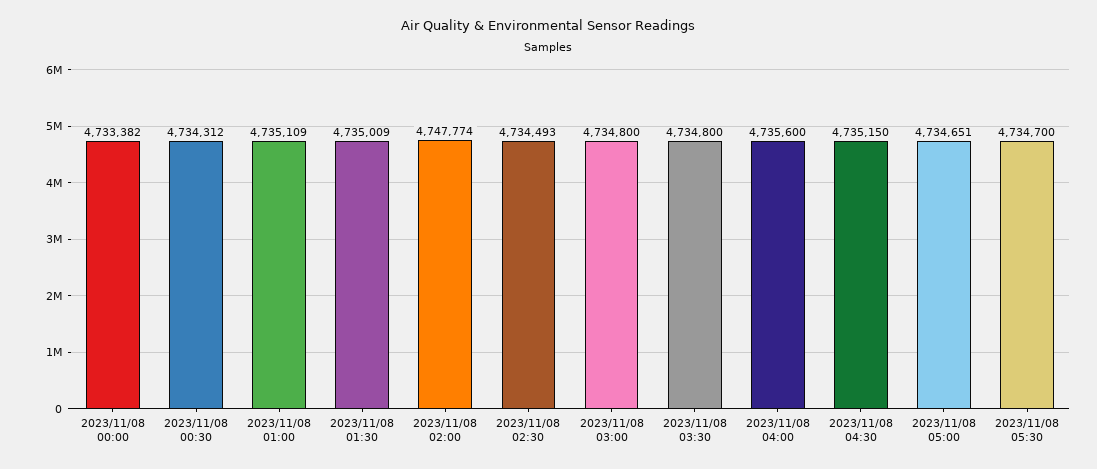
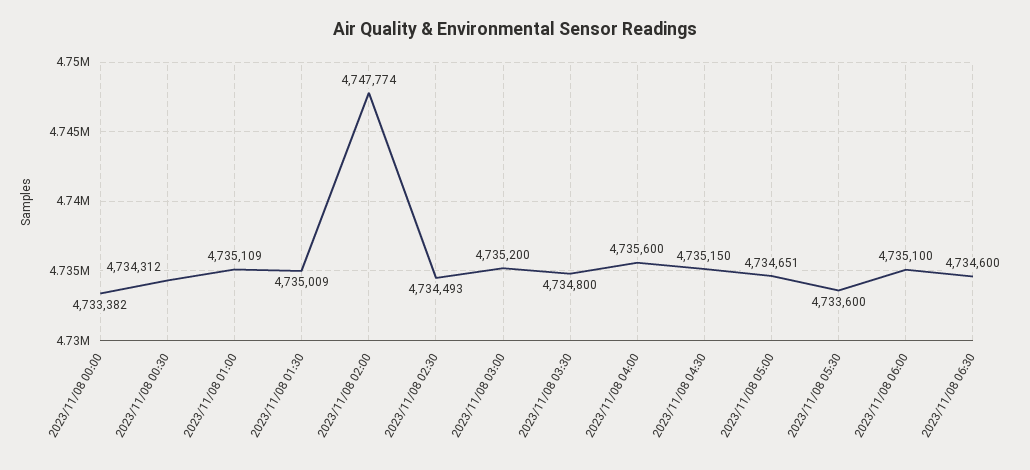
2023/11/08 03:00: 4734800 -> 4735200
2023/11/08 05:30: 4734700 -> 4733600
2023/11/08 06:00: none -> 4735100
2023/11/08 06:30: none -> 4734600

